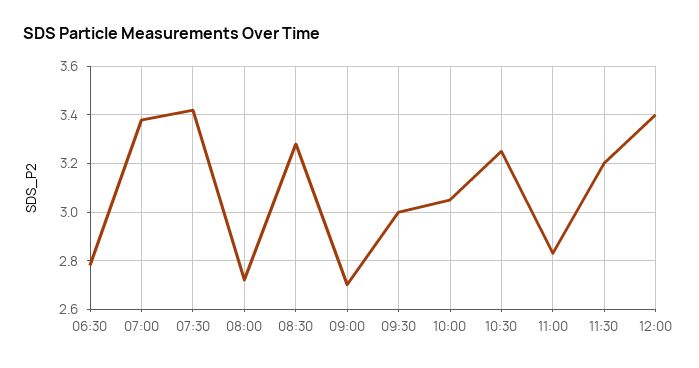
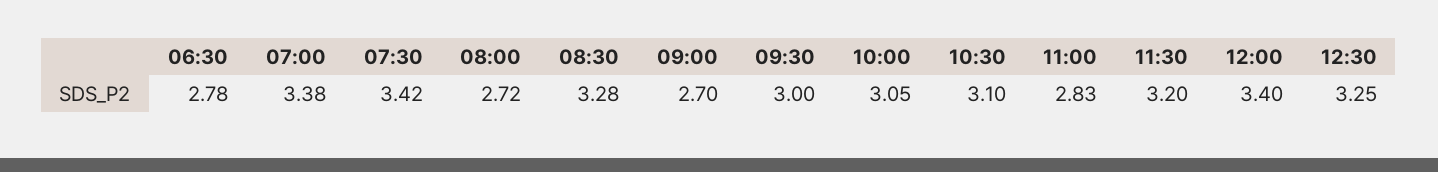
10:30: 3.25 -> 3.1
12:30: none -> 3.25

